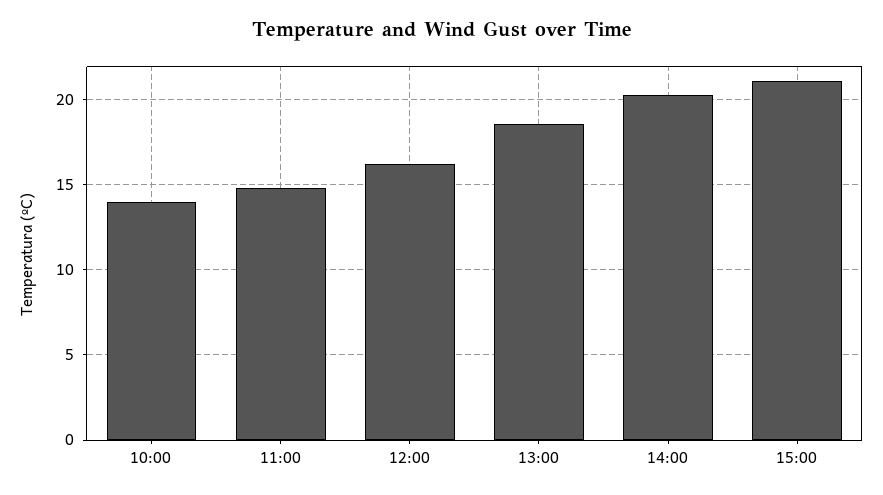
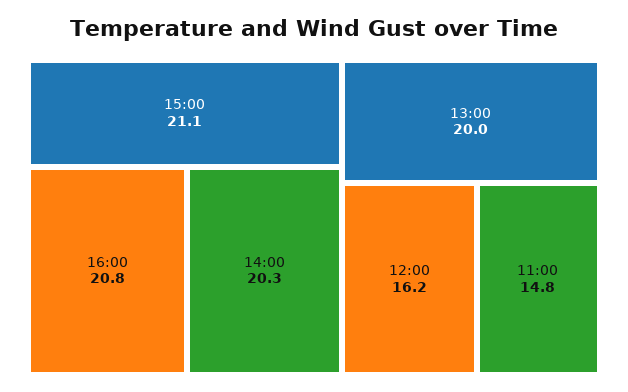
10:00: 14 -> none
13:00: 18.5 -> 20
16:00: none -> 20.8

